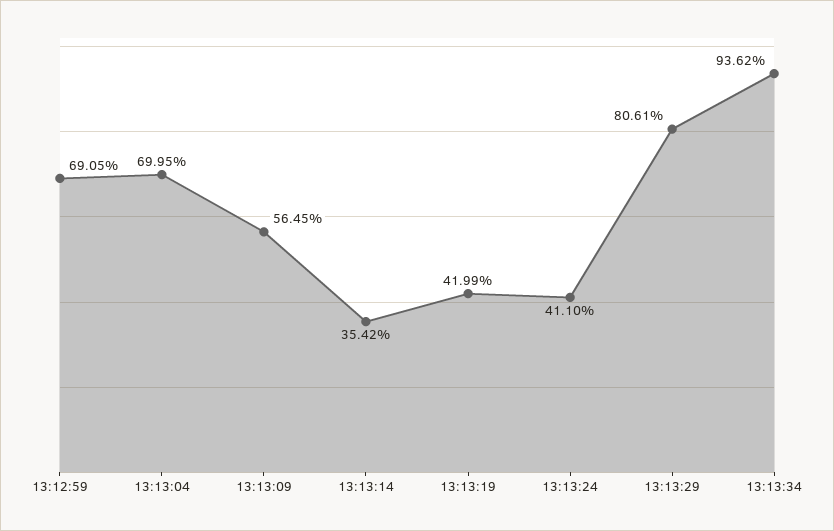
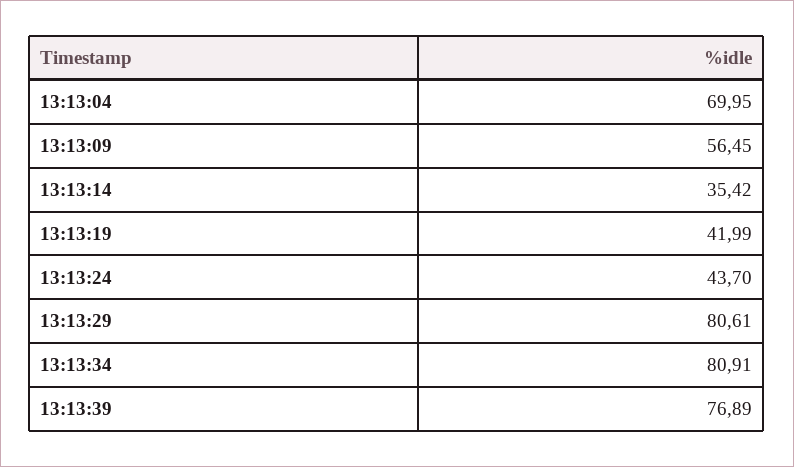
13:12:59: 69.05 -> none
13:13:24: 41.1 -> 43.7
13:13:34: 93.62 -> 80.91
13:13:39: none -> 76.89

